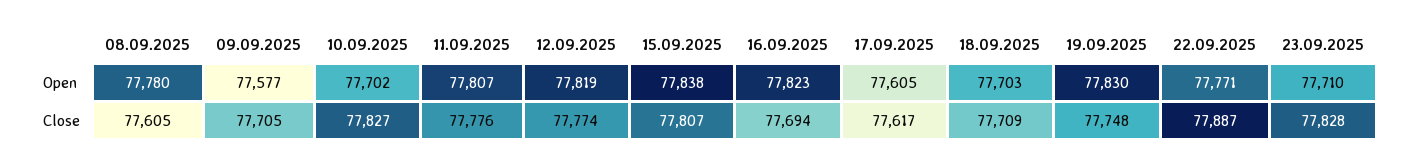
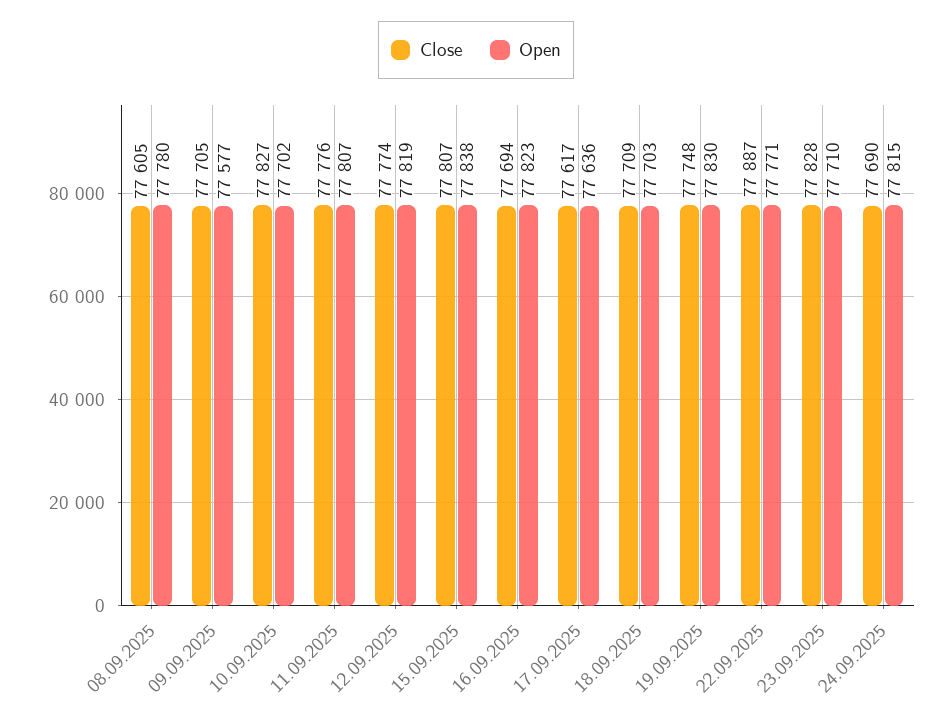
Open, 17.09.2025: 77605 -> 77636
Close, 24.09.2025: none -> 77690
Open, 24.09.2025: none -> 77815

